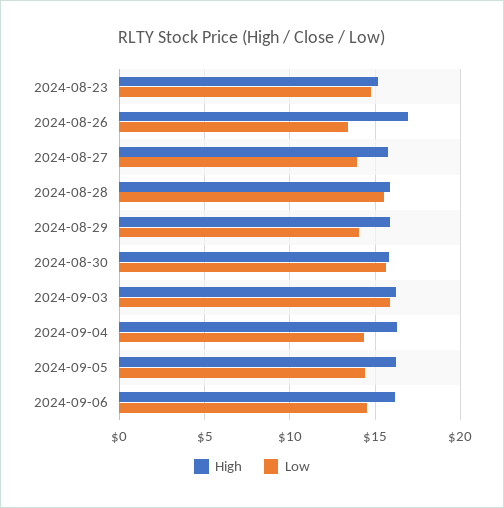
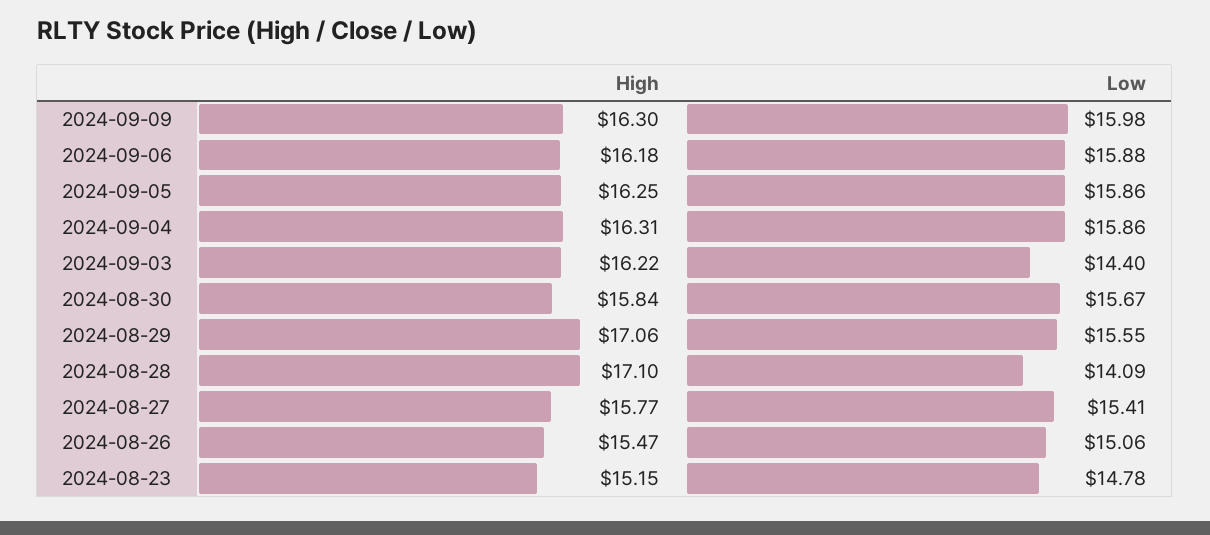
High, 2024-08-26: 17 -> 15.47
Low, 2024-08-26: 13.5 -> 15.06
Low, 2024-08-27: 14 -> 15.41
High, 2024-08-28: 16 -> 17.1
Low, 2024-08-28: 15.5 -> 14.09
High, 2024-08-29: 16 -> 17.06
Low, 2024-08-29: 14 -> 15.55
Low, 2024-09-03: 16 -> 14.4
Low, 2024-09-04: 14.5 -> 15.86
Low, 2024-09-05: 14.5 -> 15.86
Low, 2024-09-06: 14.5 -> 15.88
High, 2024-09-09: none -> 16.3
Low, 2024-09-09: none -> 15.98

